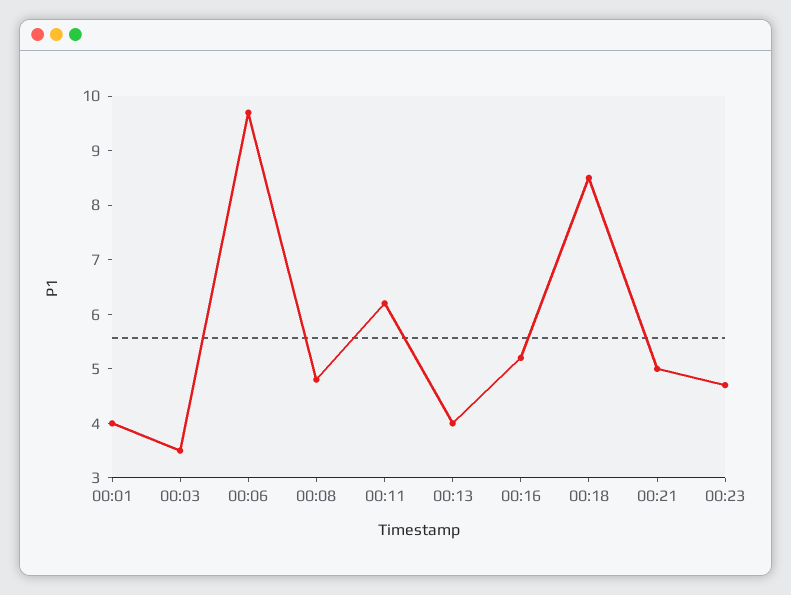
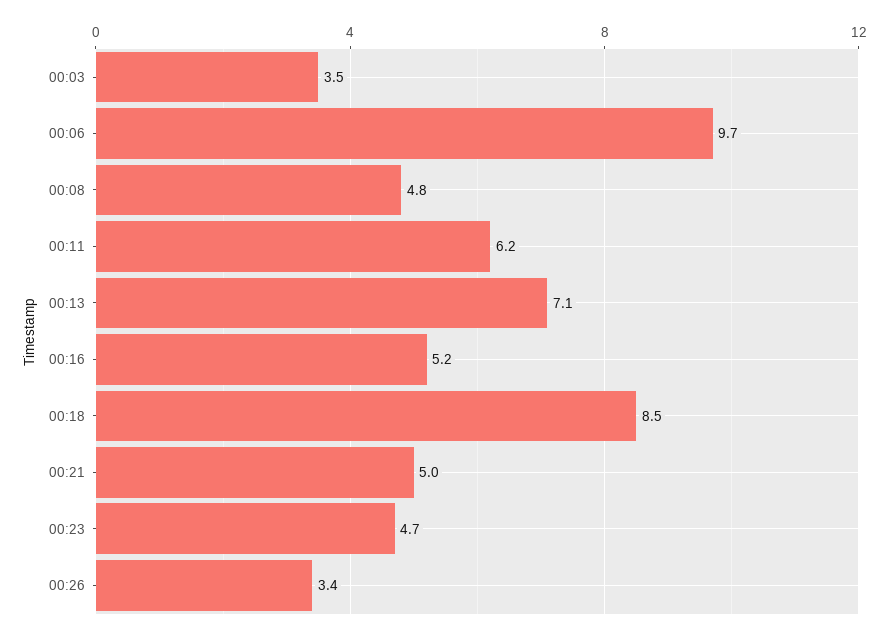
00:01: 4 -> none
00:13: 4 -> 7.1
00:26: none -> 3.4

